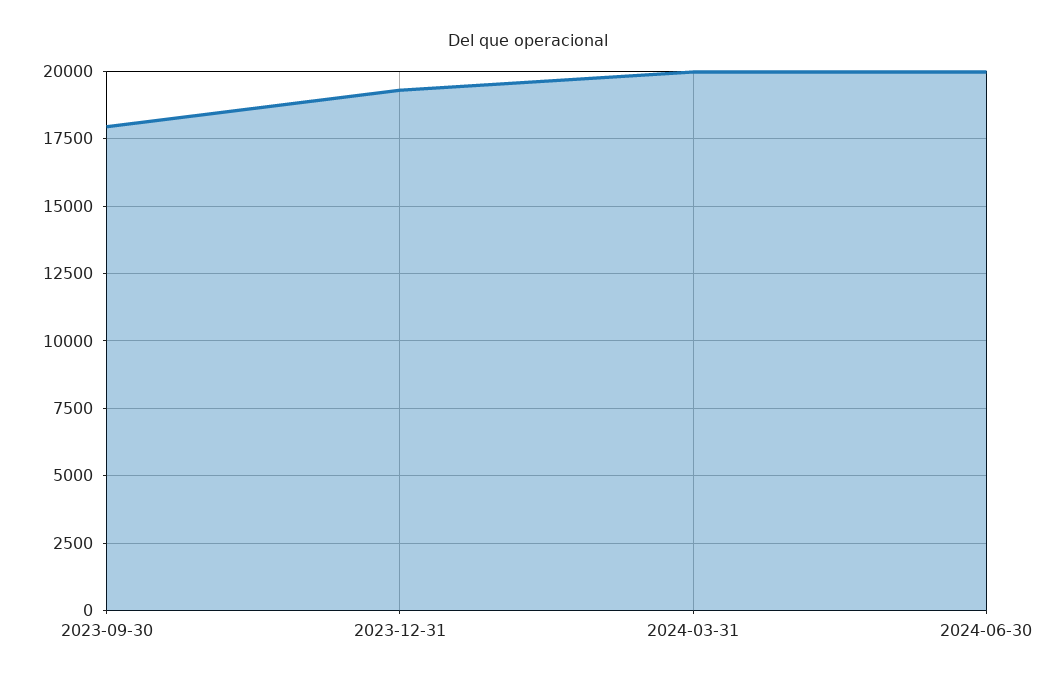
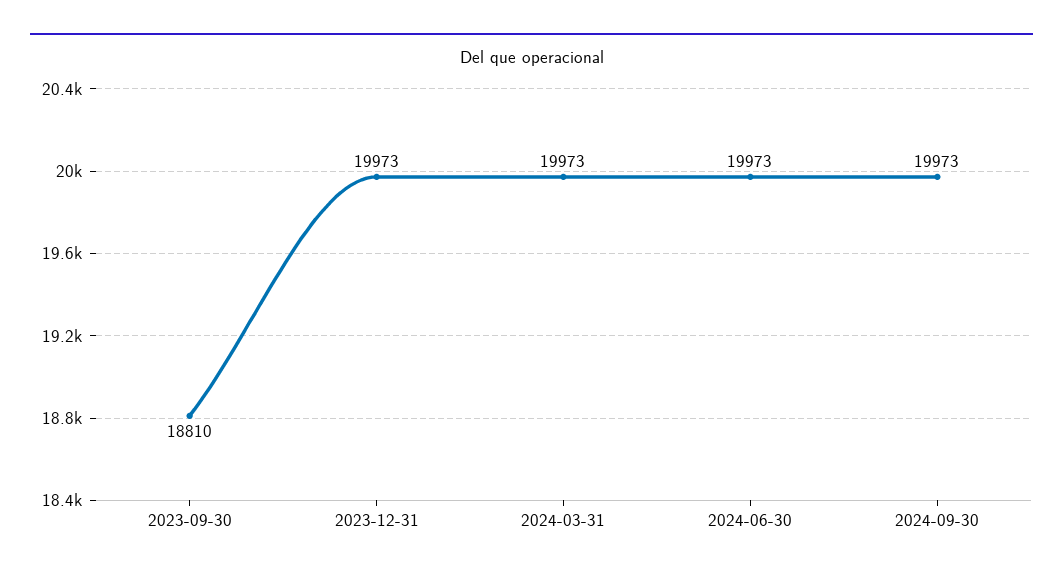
2023-09-30: 18000 -> 18810
2023-12-31: 19250 -> 19973
2024-09-30: none -> 19973

